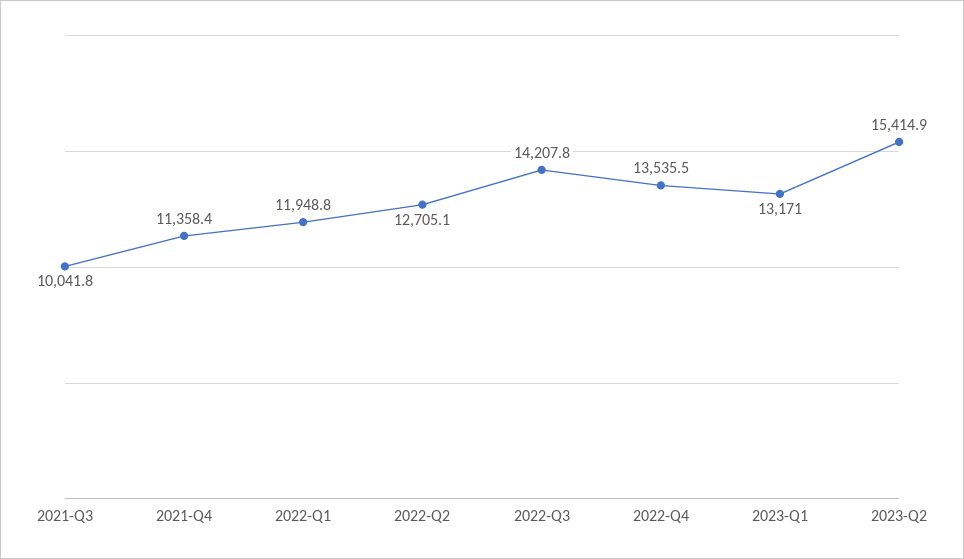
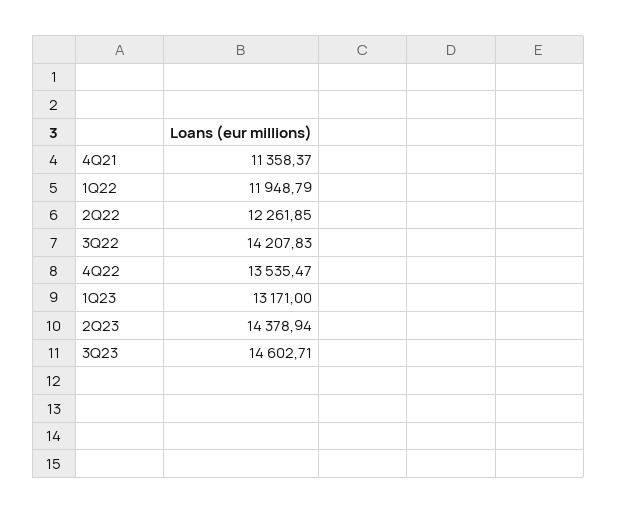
2021-Q3: 10041.8 -> none
2022-Q2: 12705.1 -> 12261.85
2023-Q2: 15414.9 -> 14378.94
3Q23: none -> 14602.71

